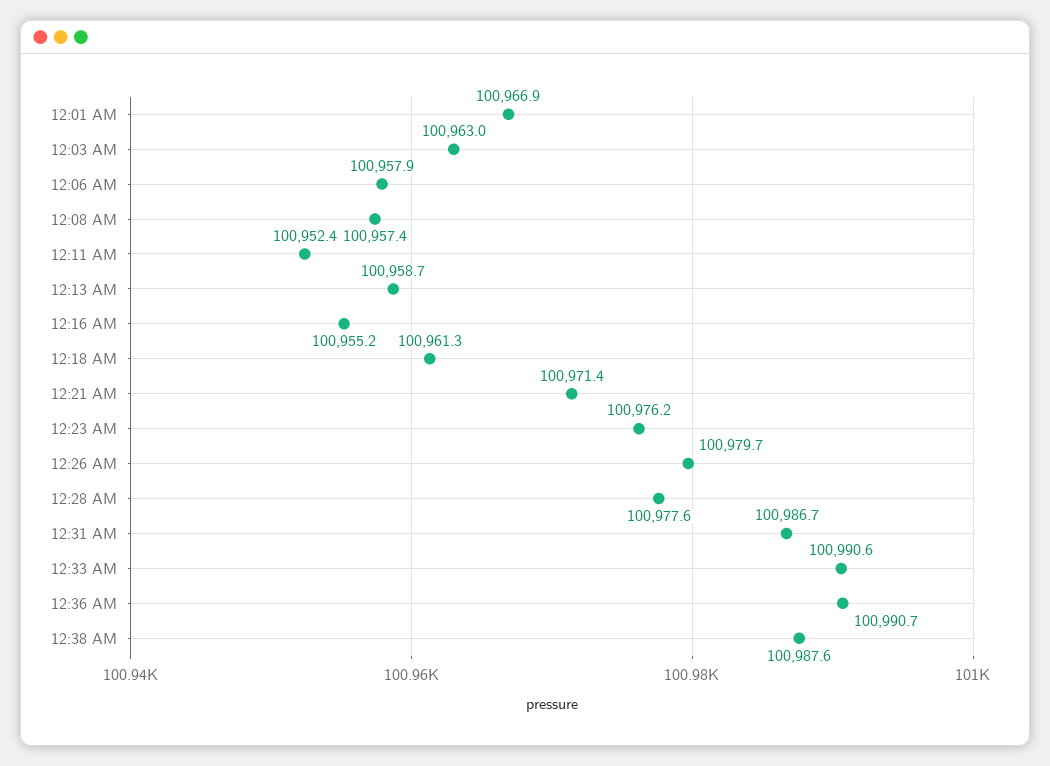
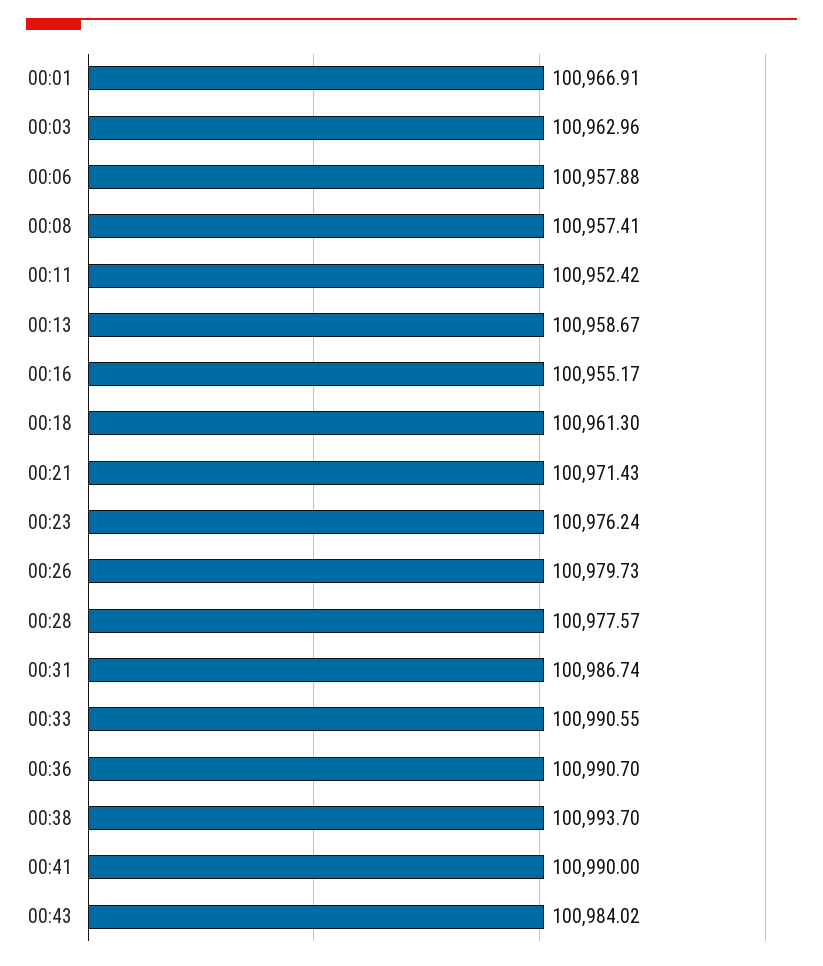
12:38 AM: 100987.6 -> 100993.7
00:41: none -> 100990
00:43: none -> 100984.02

